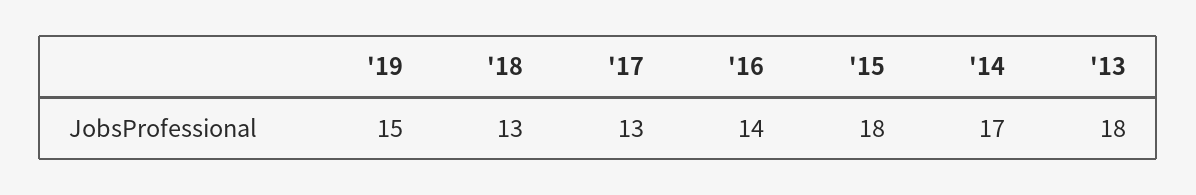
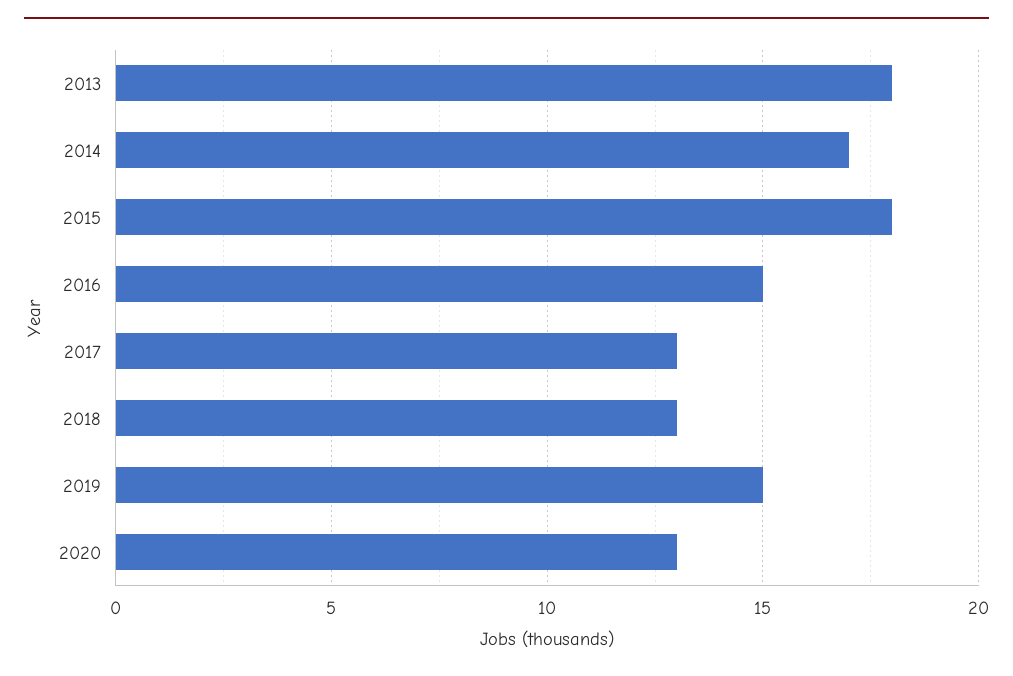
'16: 14 -> 15
2020: none -> 13

